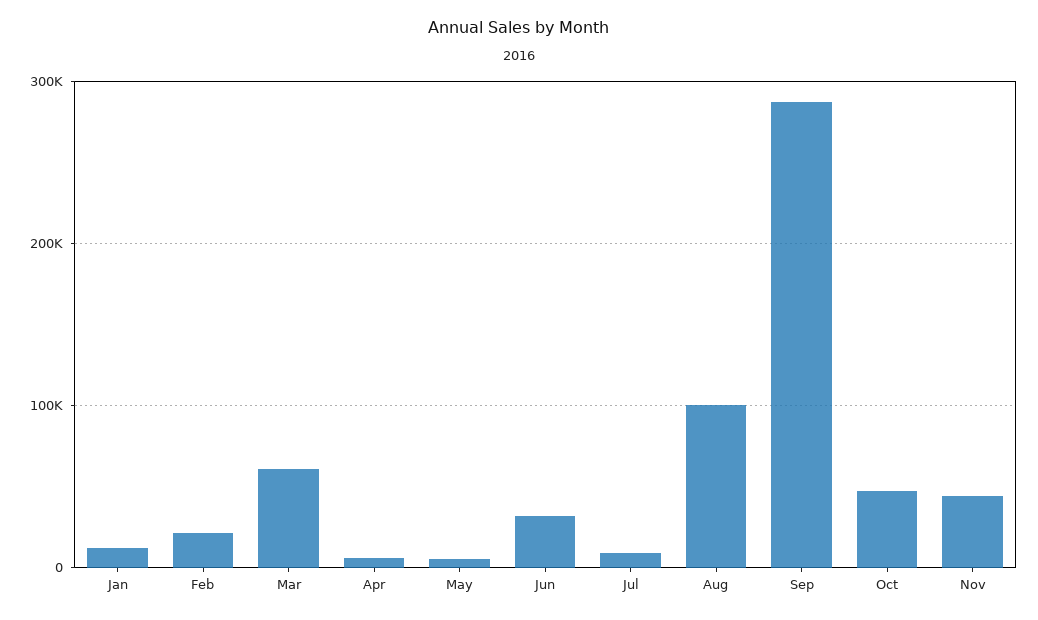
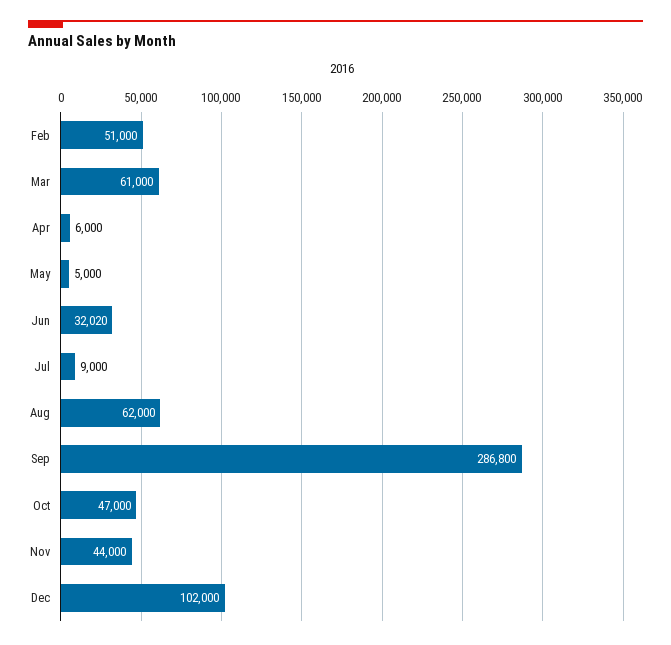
Jan: 10000 -> none
Feb: 20000 -> 51000
Aug: 100000 -> 62000
Dec: none -> 102000

